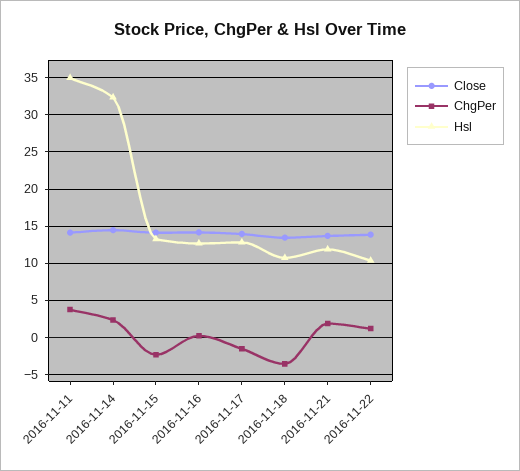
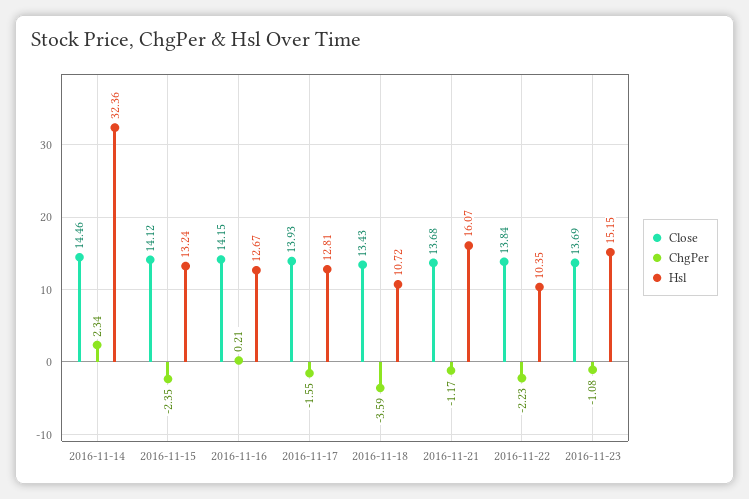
Close, 2016-11-11: 14 -> none
ChgPer, 2016-11-11: 4 -> none
Hsl, 2016-11-11: 35 -> none
ChgPer, 2016-11-21: 2 -> -1.17
Hsl, 2016-11-21: 12 -> 16.07
ChgPer, 2016-11-22: 1 -> -2.23
Close, 2016-11-23: none -> 13.69
ChgPer, 2016-11-23: none -> -1.08
Hsl, 2016-11-23: none -> 15.15

